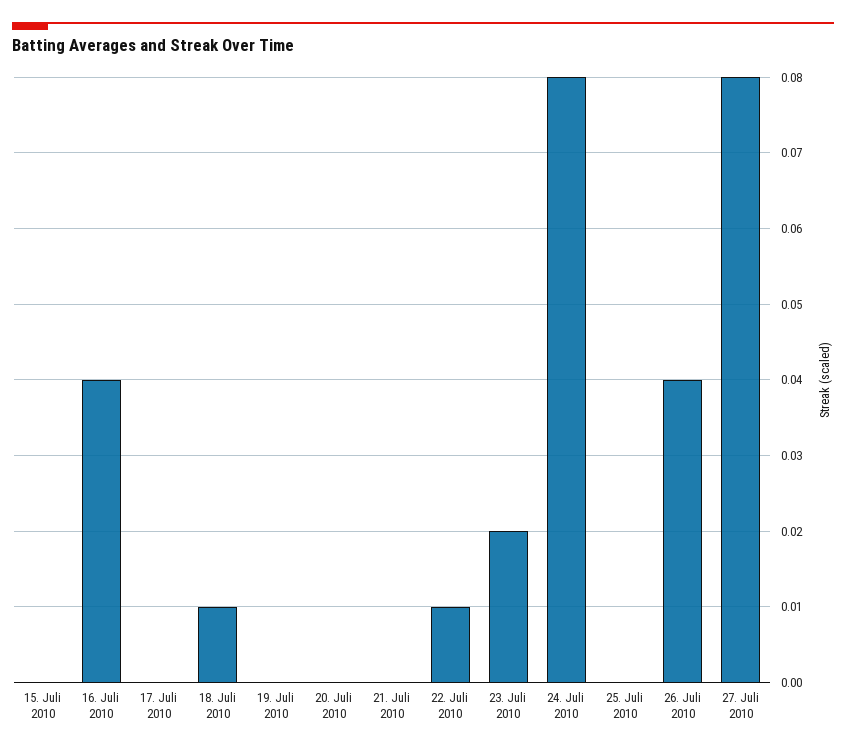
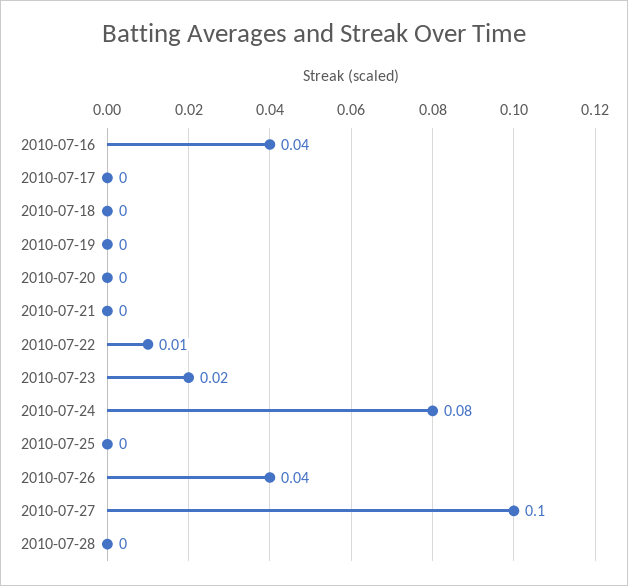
15. Juli 2010: 0 -> none
18. Juli 2010: 0.01 -> 0
27. Juli 2010: 0.08 -> 0.1
2010-07-28: none -> 0

